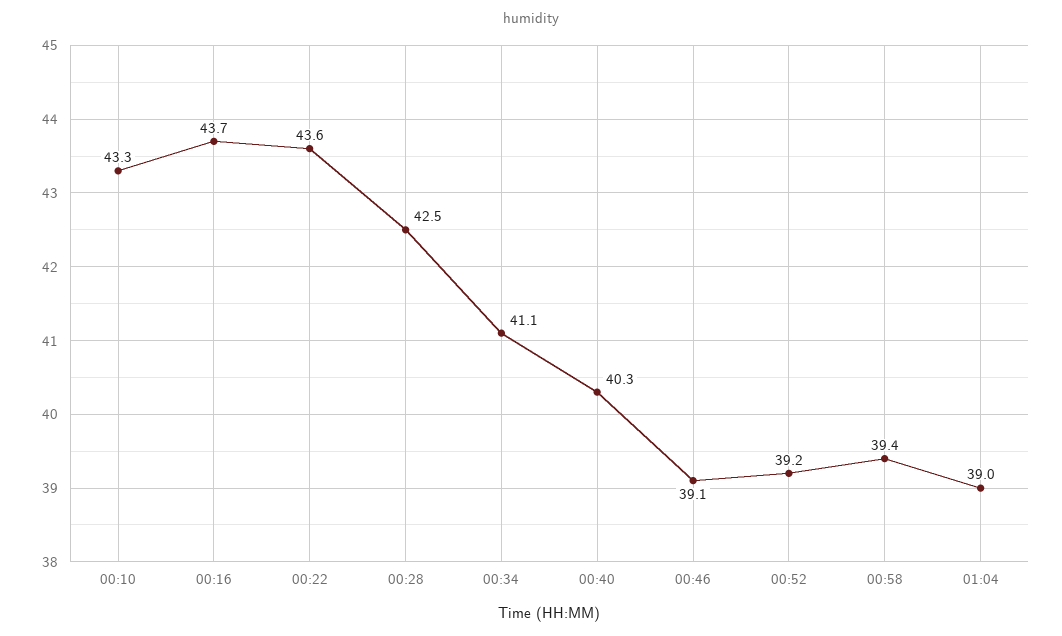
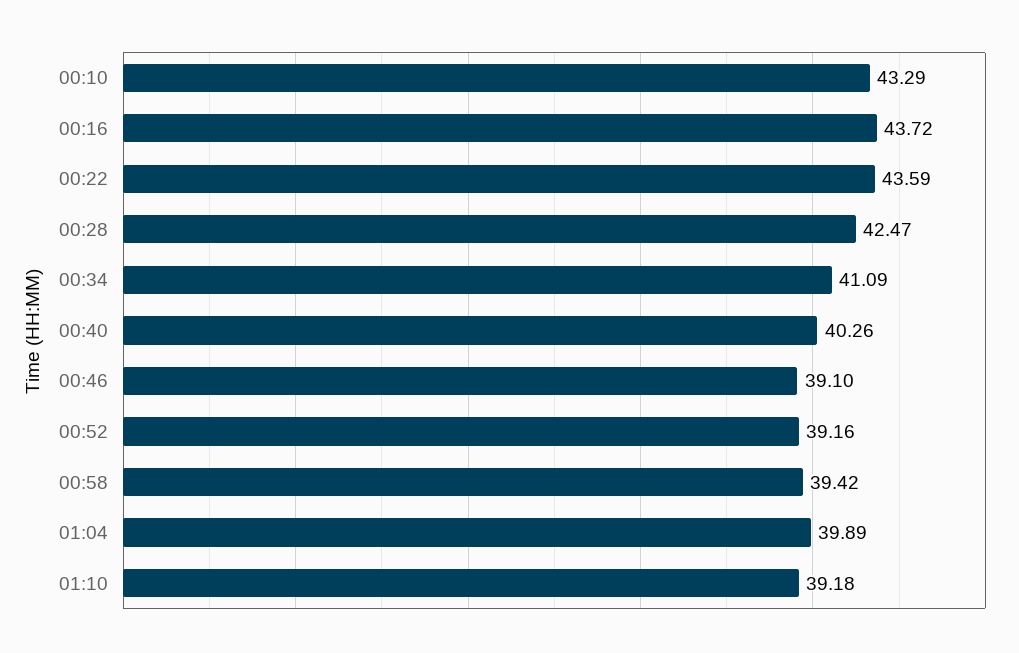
01:04: 39 -> 39.89
01:10: none -> 39.18

